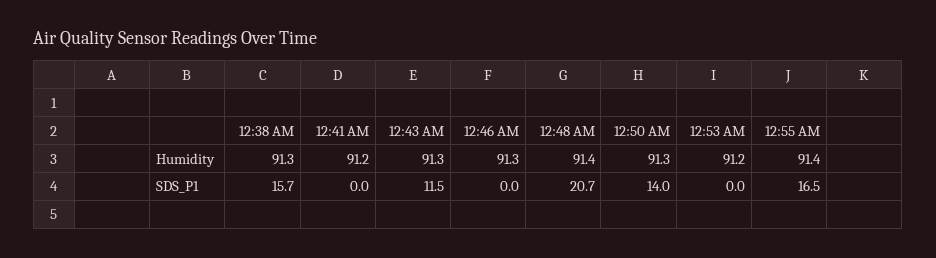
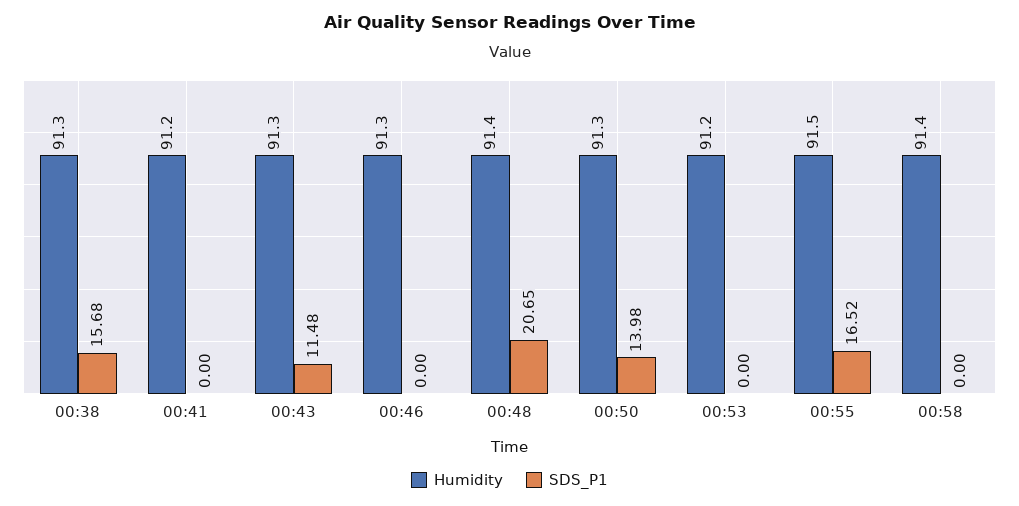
Humidity, 12:55 AM: 91.4 -> 91.5
Humidity, 00:58: none -> 91.4
SDS_P1, 00:58: none -> 0

